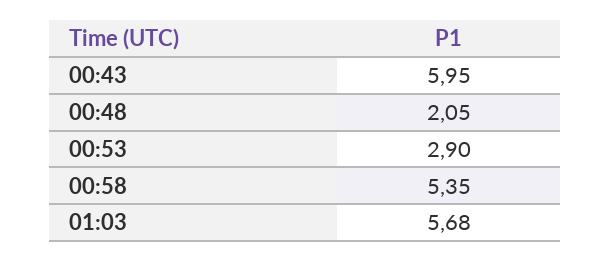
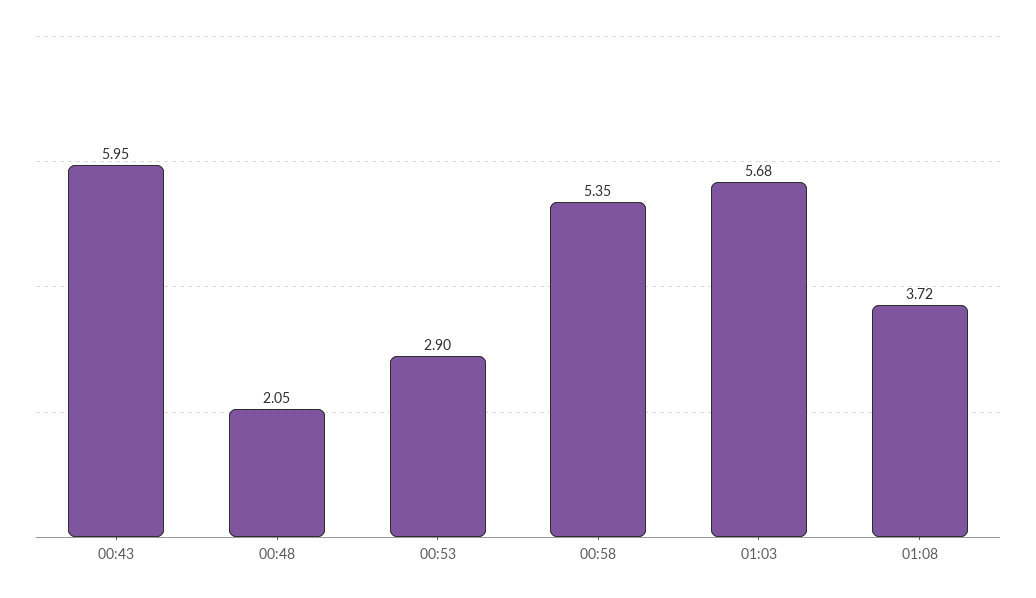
01:08: none -> 3.72

